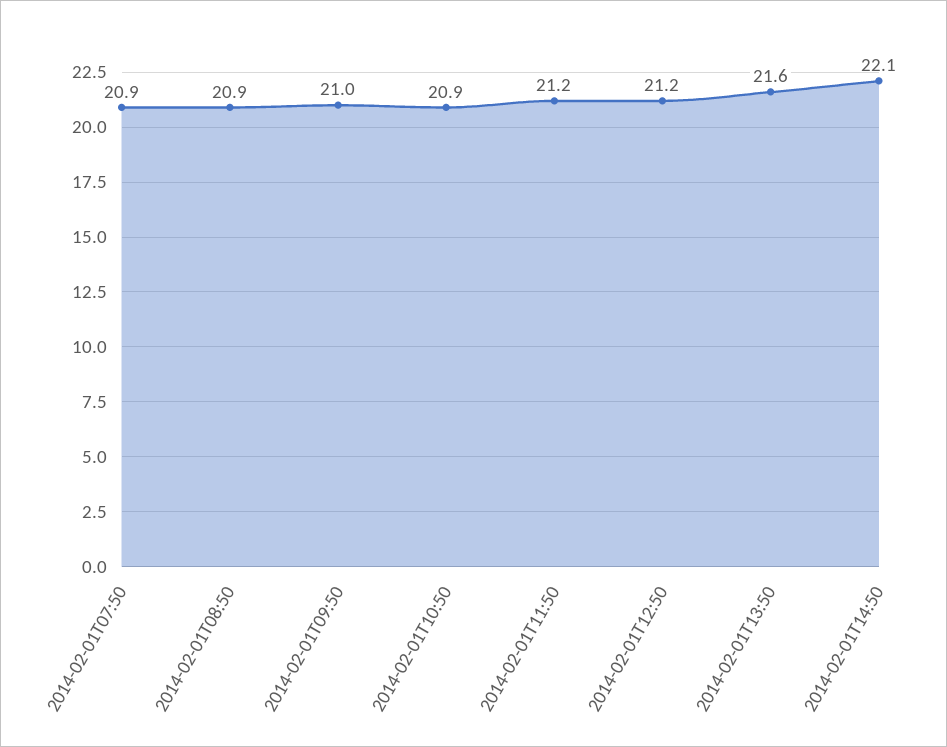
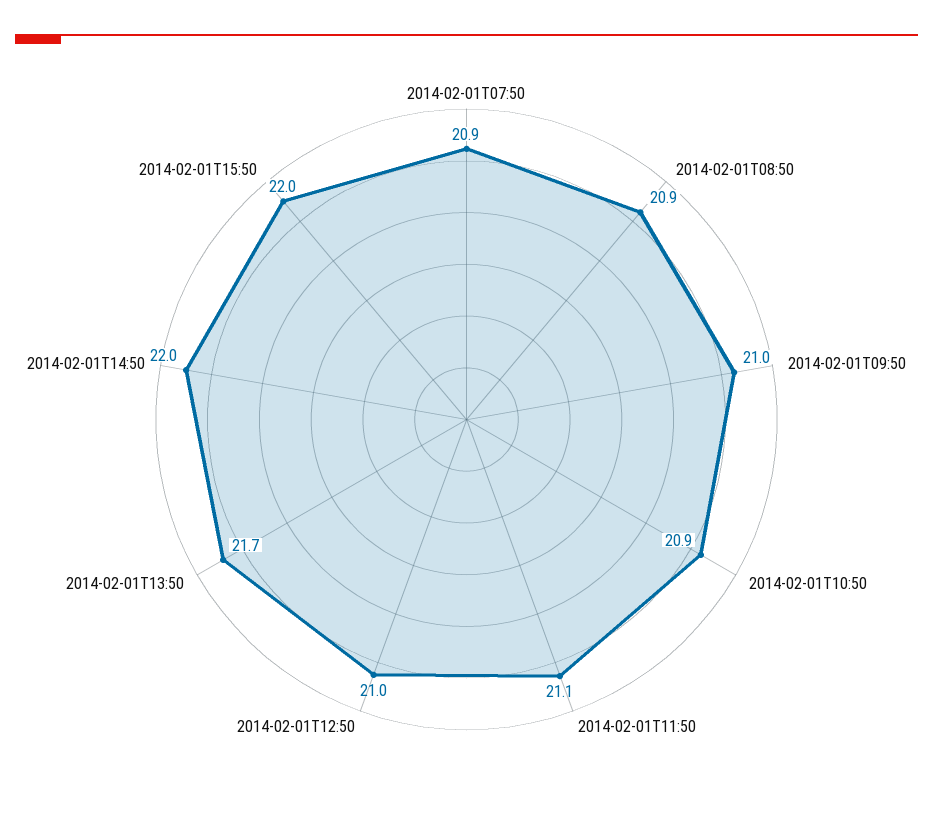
2014-02-01T11:50: 21.2 -> 21.1
2014-02-01T12:50: 21.2 -> 21
2014-02-01T13:50: 21.6 -> 21.7
2014-02-01T14:50: 22.1 -> 22
2014-02-01T15:50: none -> 22

